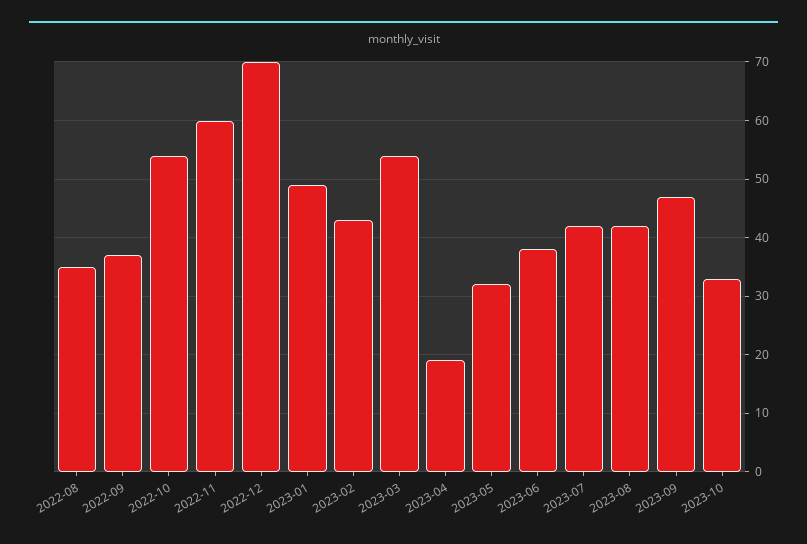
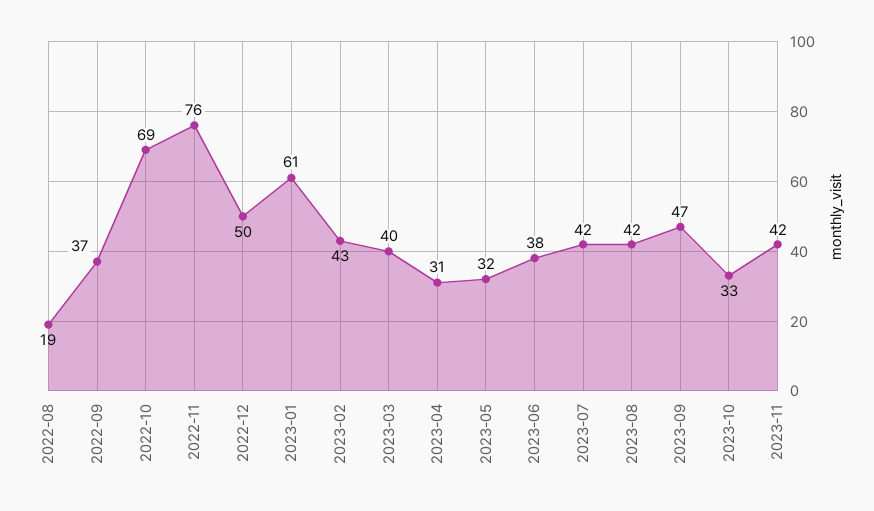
2022-08: 35 -> 19
2022-10: 55 -> 69
2022-11: 60 -> 76
2022-12: 70 -> 50
2023-01: 50 -> 61
2023-03: 55 -> 40
2023-04: 20 -> 31
2023-11: none -> 42

